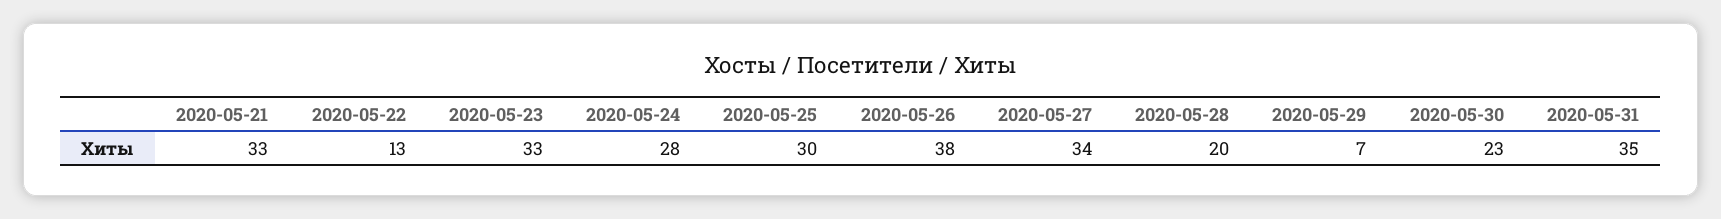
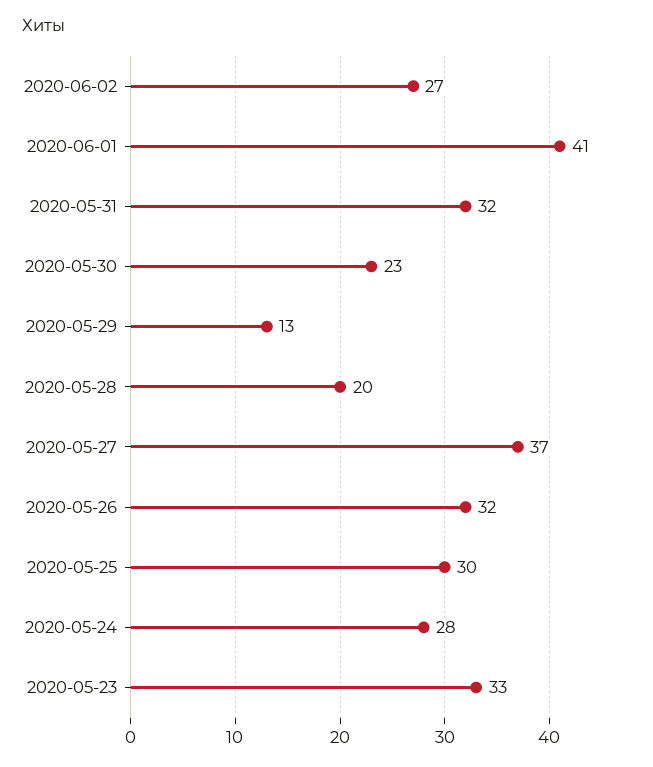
2020-05-21: 33 -> none
2020-05-22: 13 -> none
2020-05-26: 38 -> 32
2020-05-27: 34 -> 37
2020-05-29: 7 -> 13
2020-05-31: 35 -> 32
2020-06-02: none -> 27
2020-06-01: none -> 41

